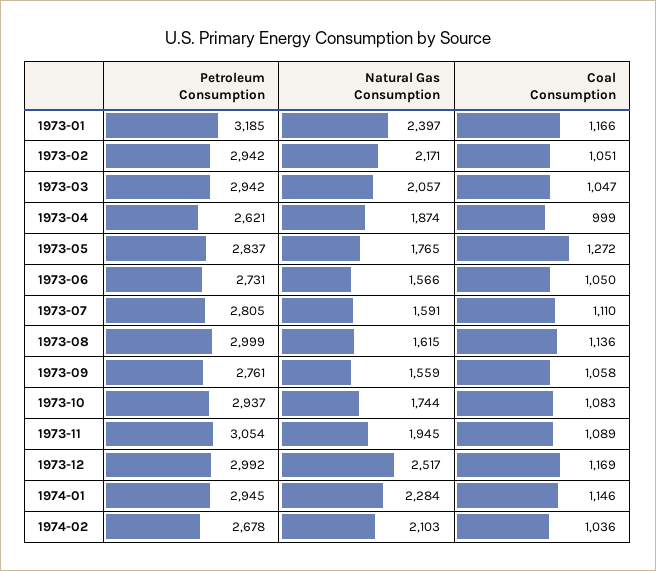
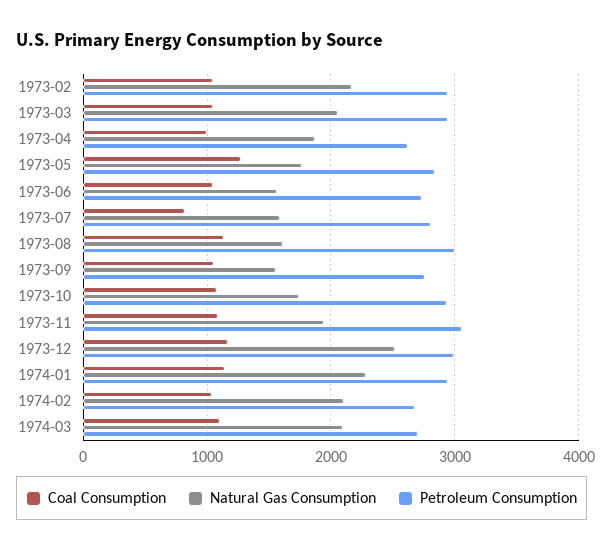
Petroleum Consumption, 1973-01: 3185 -> none
Natural Gas Consumption, 1973-01: 2397 -> none
Coal Consumption, 1973-01: 1166 -> none
Coal Consumption, 1973-07: 1110 -> 800
Coal Consumption, 1974-03: none -> 1100
Natural Gas Consumption, 1974-03: none -> 2100
Petroleum Consumption, 1974-03: none -> 2700

